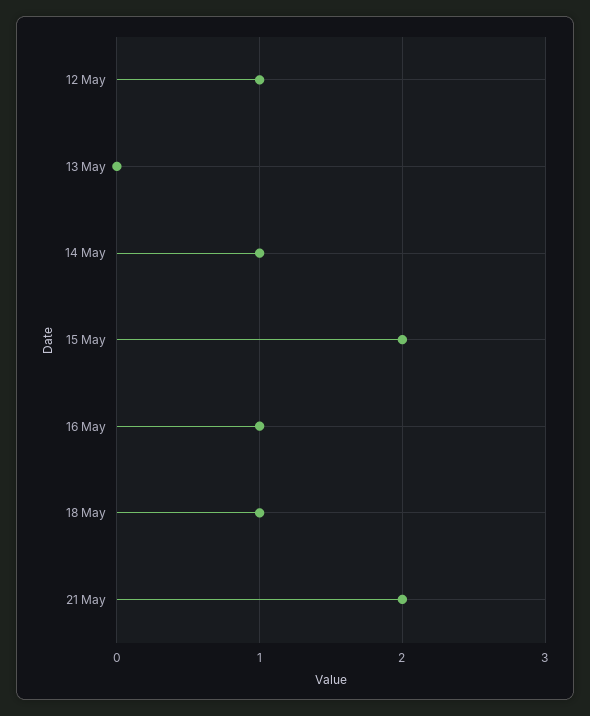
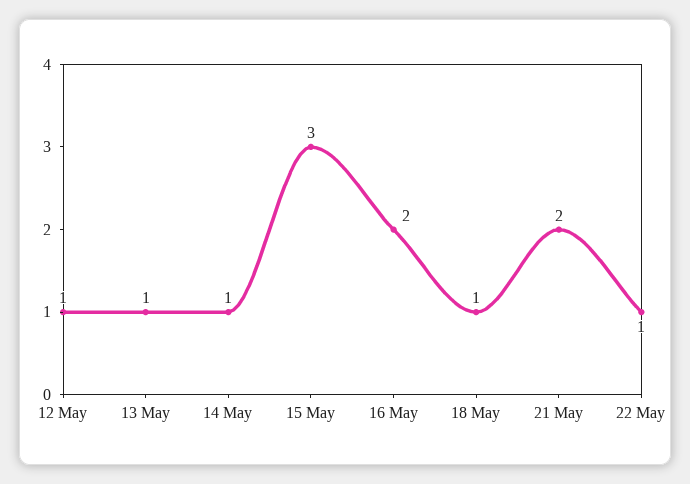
13 May: 0 -> 1
15 May: 2 -> 3
16 May: 1 -> 2
22 May: none -> 1

